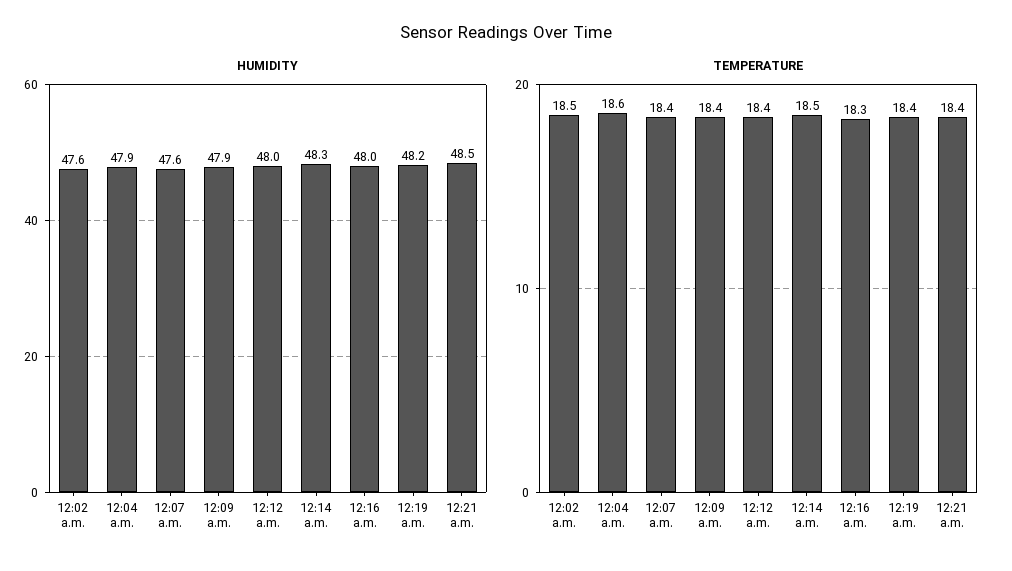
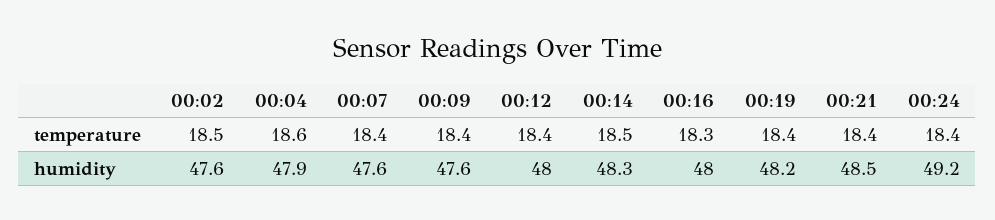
HUMIDITY, 12:09 a.m.: 47.9 -> 47.6
TEMPERATURE, 00:24: none -> 18.4
HUMIDITY, 00:24: none -> 49.2

